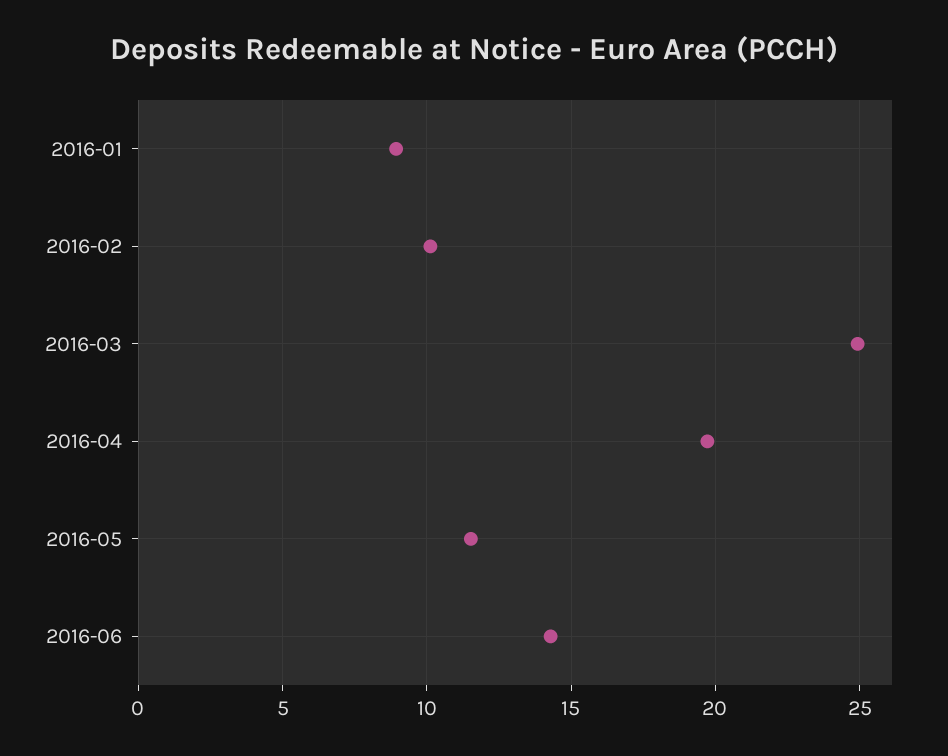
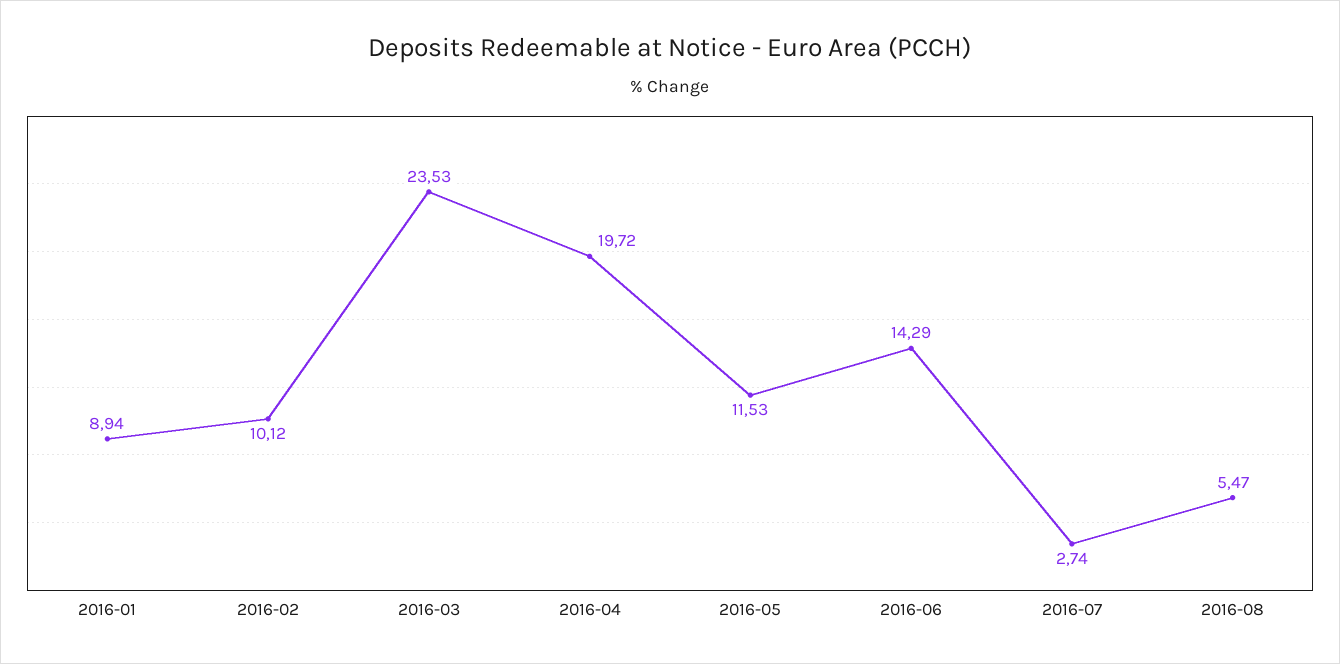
2016-03: 25 -> 23.53
2016-07: none -> 2.74
2016-08: none -> 5.47

